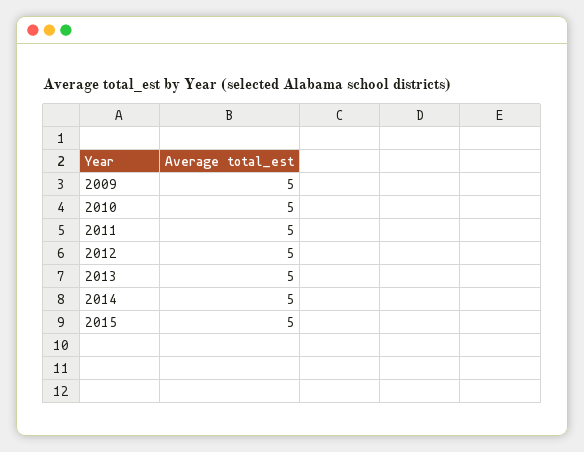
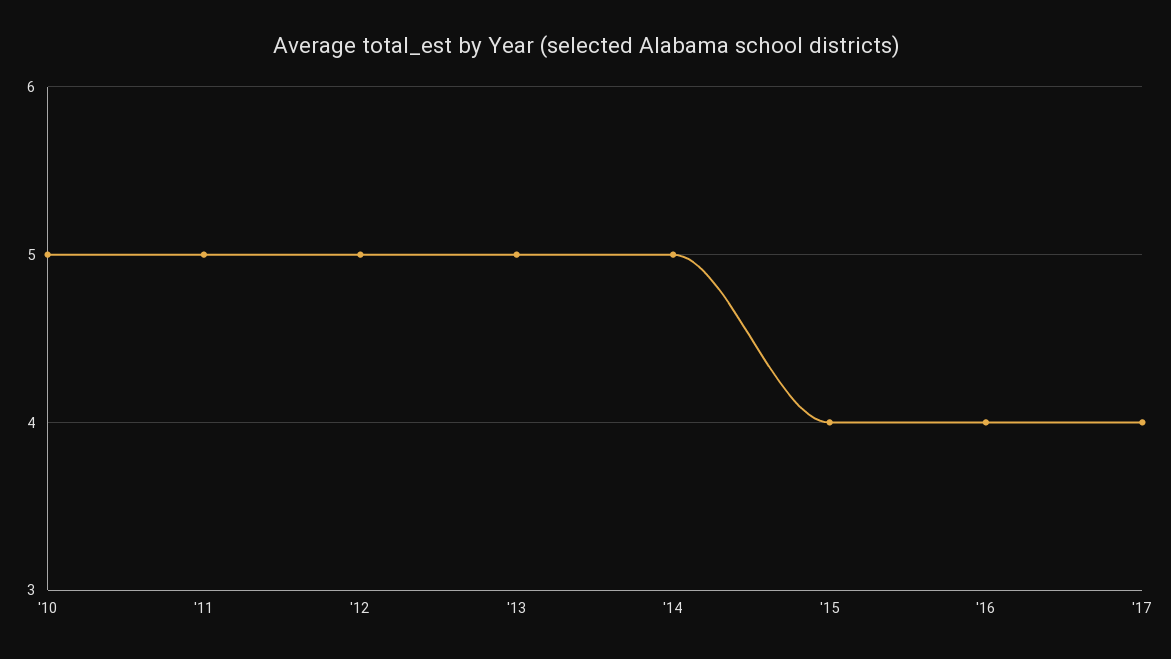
2009: 5 -> none
2015: 5 -> 4
'16: none -> 4
'17: none -> 4

